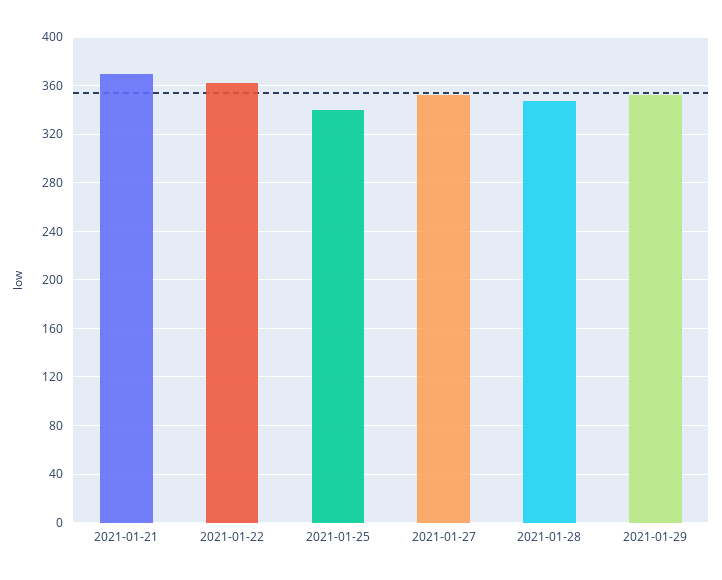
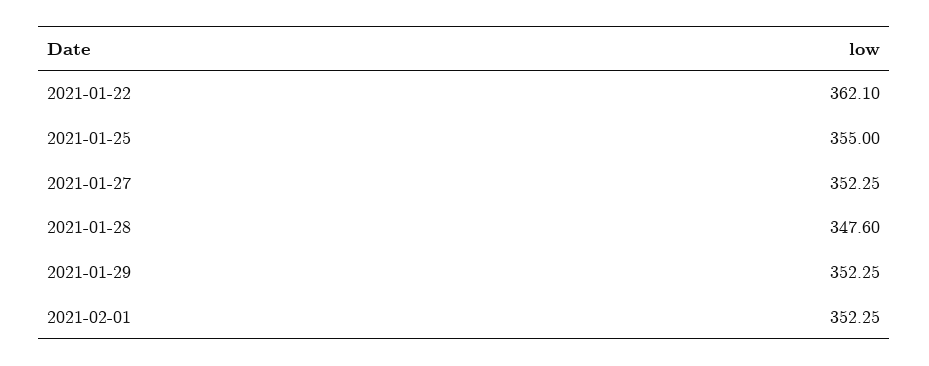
2021-01-21: 370 -> none
2021-01-25: 340 -> 355
2021-02-01: none -> 352.25

